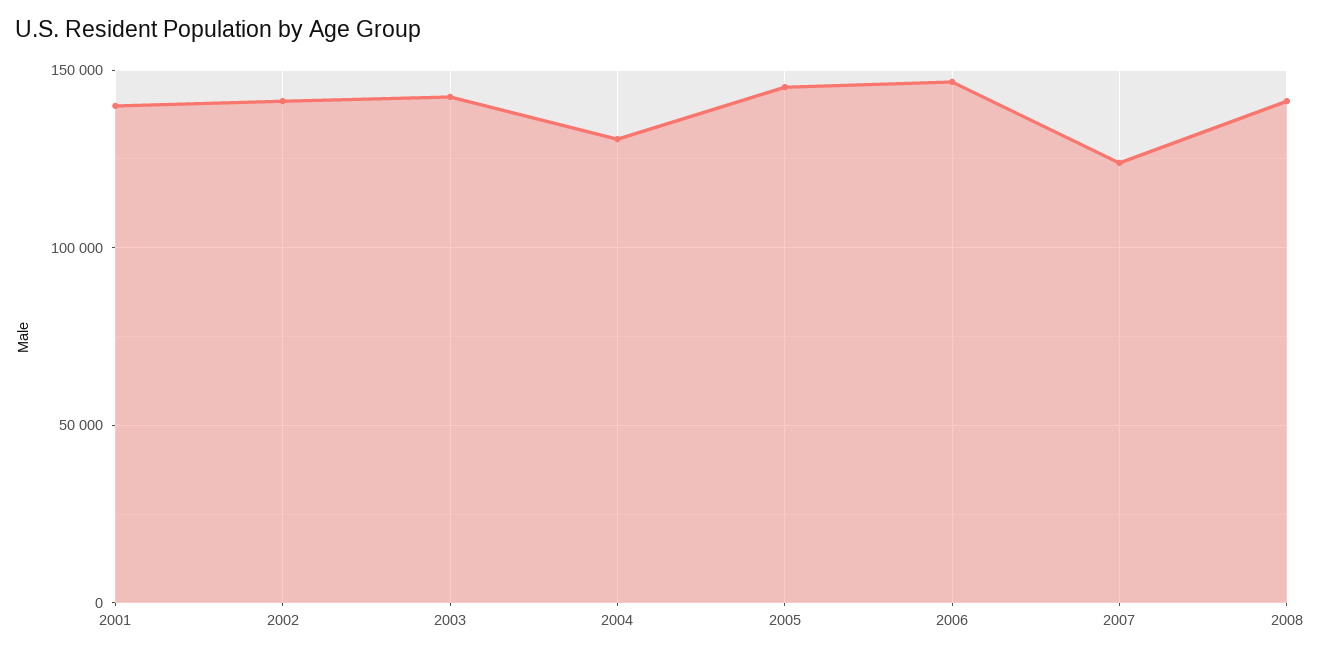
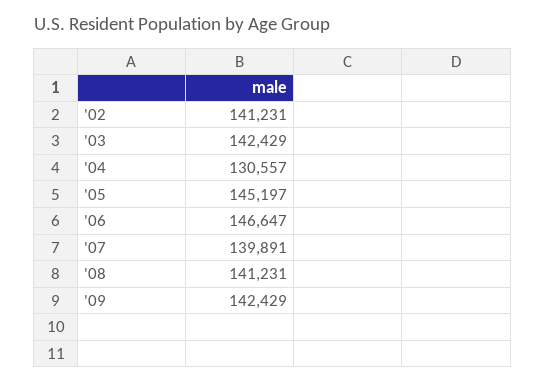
2001: 140000 -> none
2007: 125000 -> 139891
'09: none -> 142429

